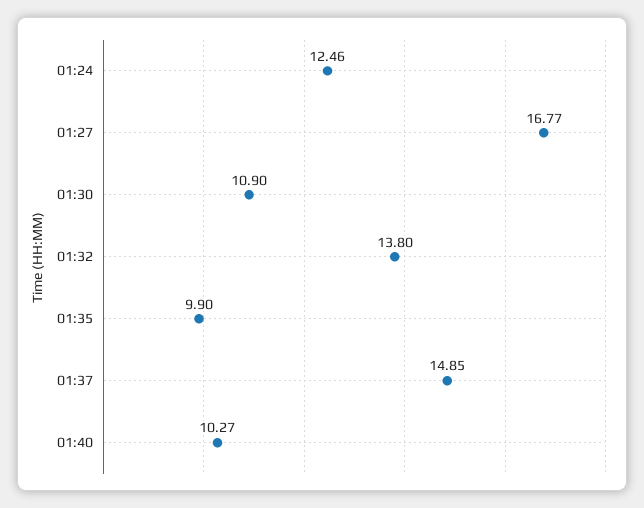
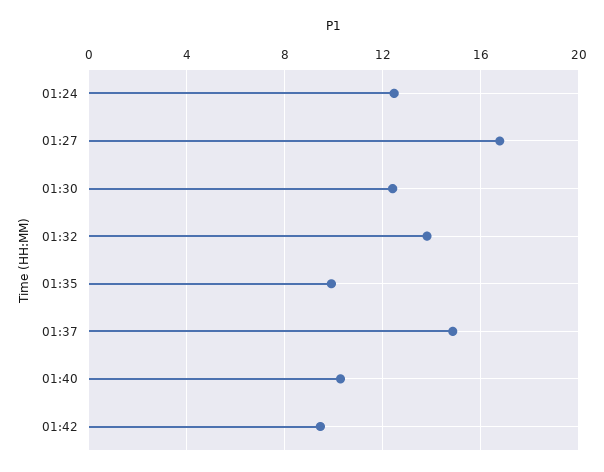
01:30: 10.9 -> 12.5
01:42: none -> 9.5

